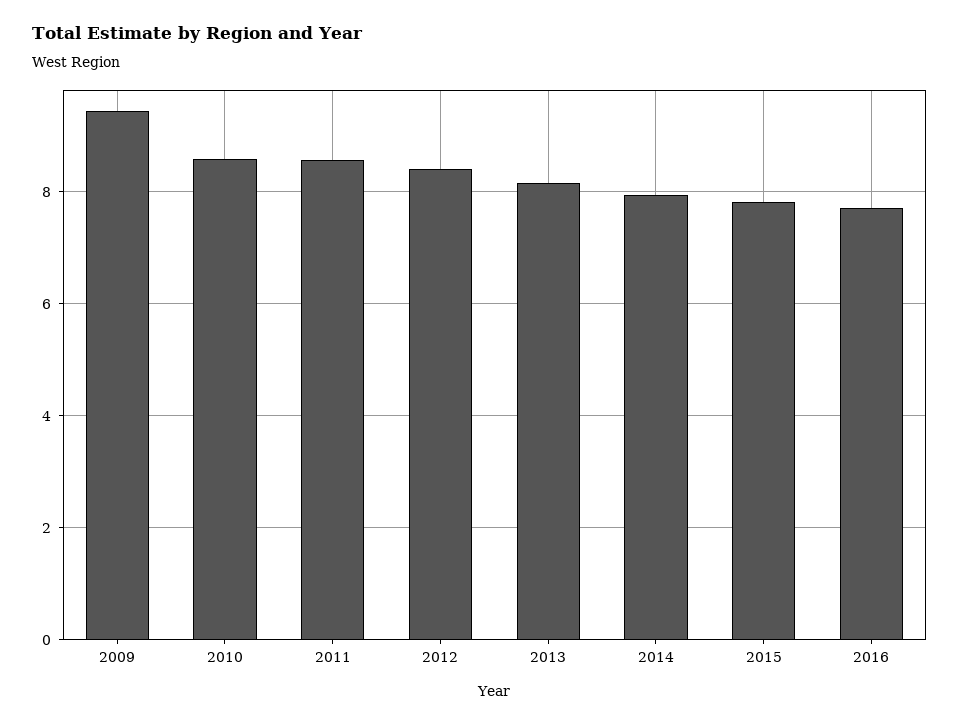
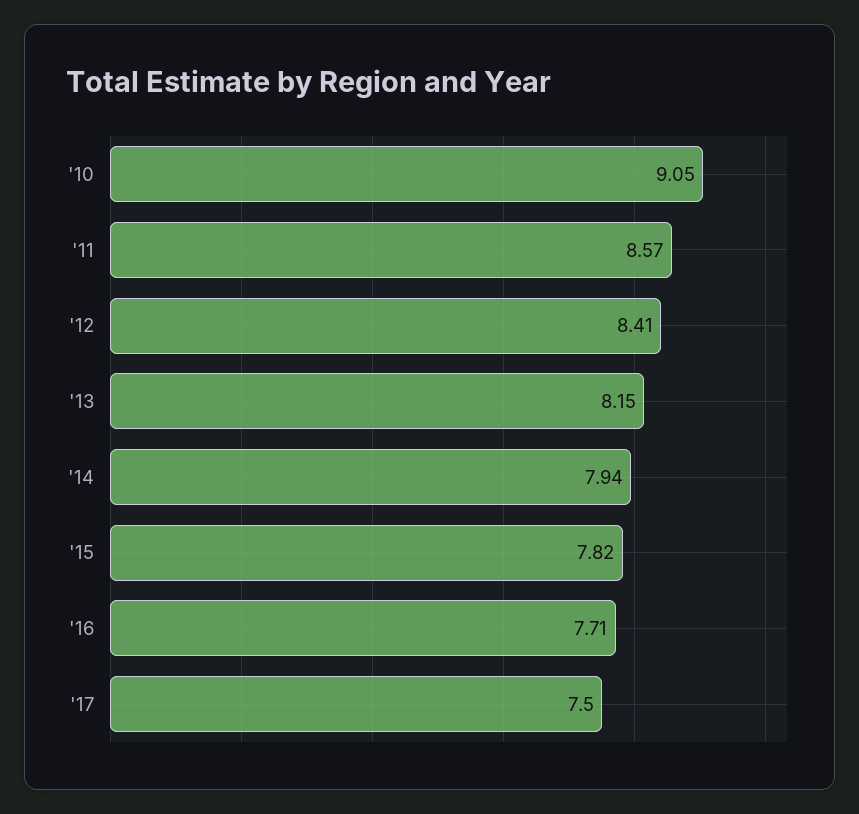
2009: 9.4 -> none
2010: 8.6 -> 9.05
'17: none -> 7.5

